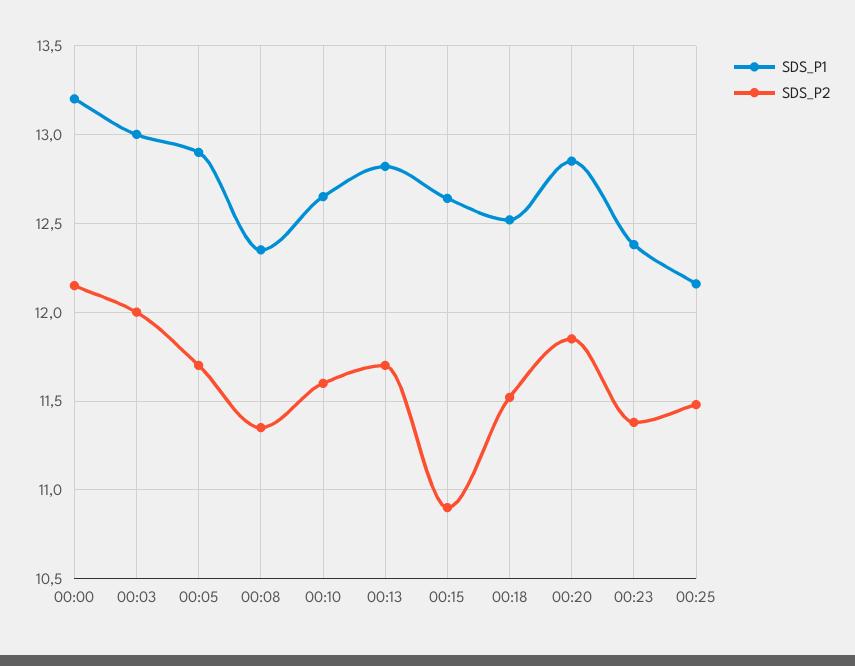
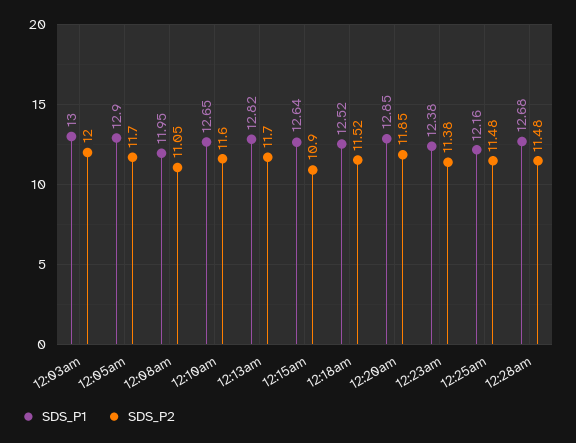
SDS_P1, 00:00: 13.2 -> none
SDS_P2, 00:00: 12.15 -> none
SDS_P1, 00:08: 12.35 -> 11.95
SDS_P2, 00:08: 11.35 -> 11.05
SDS_P1, 12:28am: none -> 12.68
SDS_P2, 12:28am: none -> 11.48

